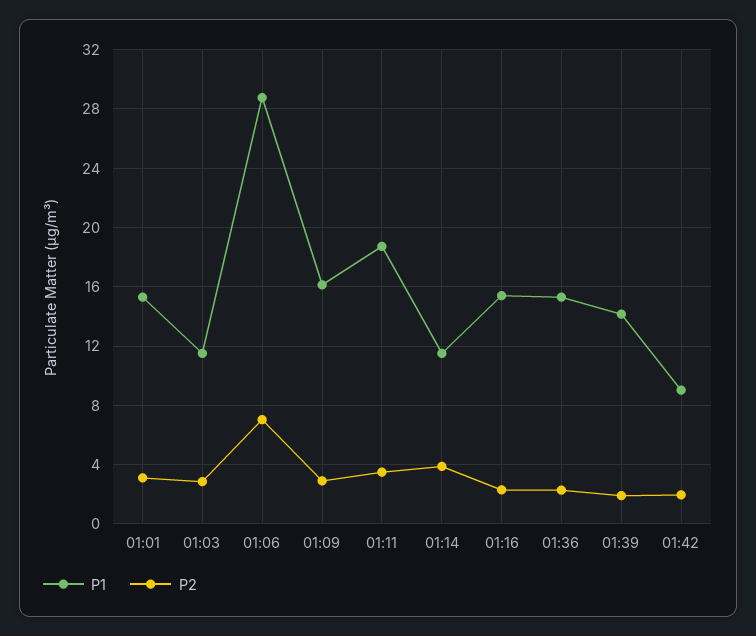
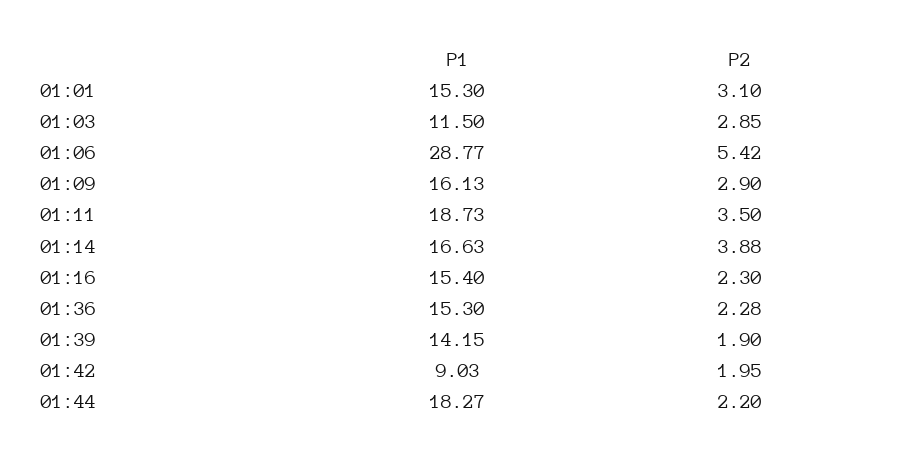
P2, 01:06: 7 -> 5.42
P1, 01:14: 11.5 -> 16.63
P1, 01:44: none -> 18.27
P2, 01:44: none -> 2.2

